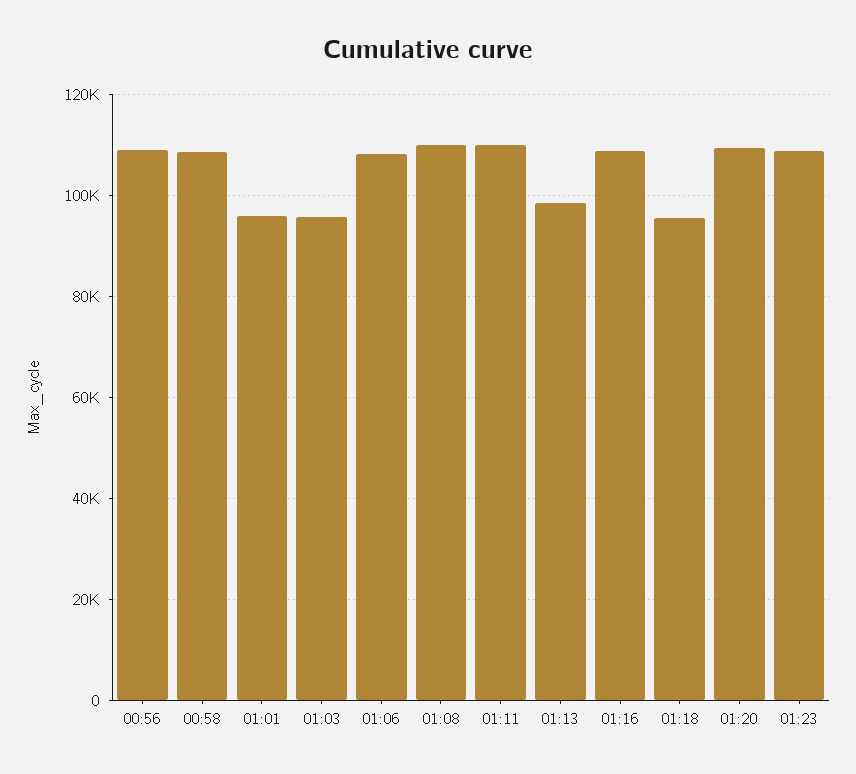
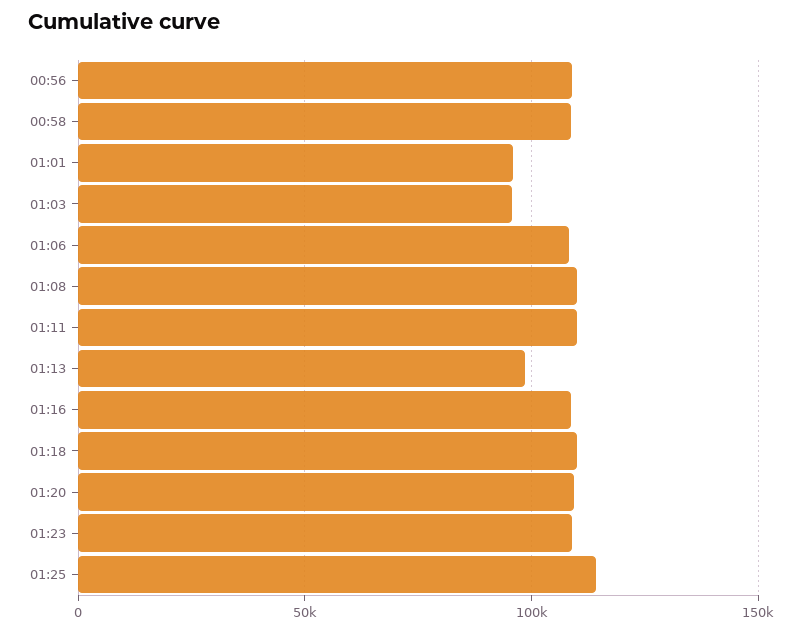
01:18: 96000 -> 110000
01:25: none -> 115000

